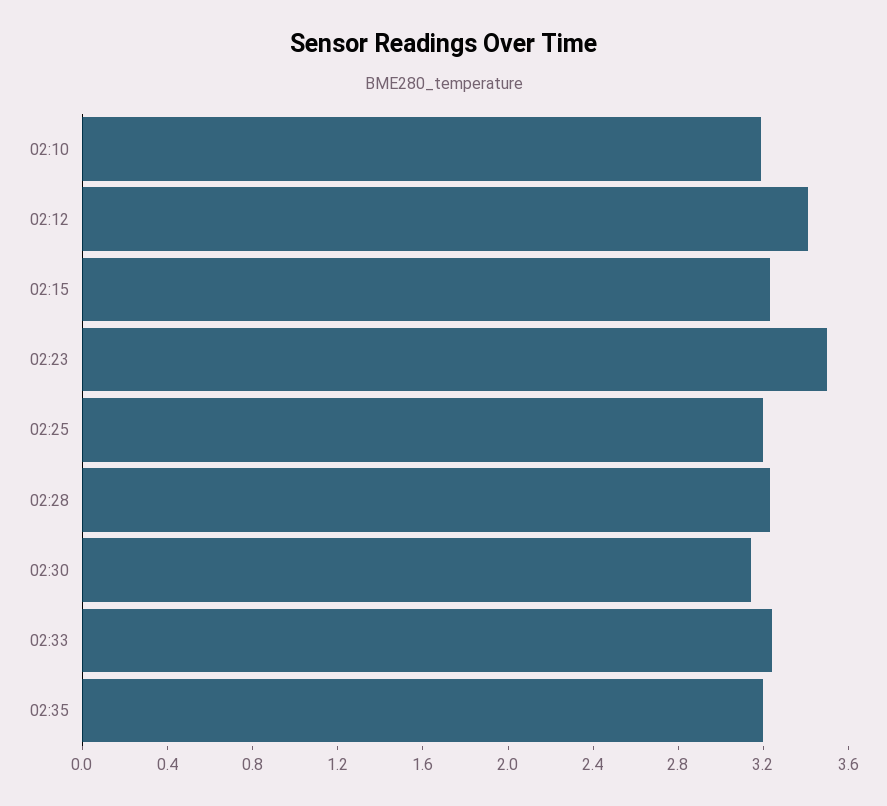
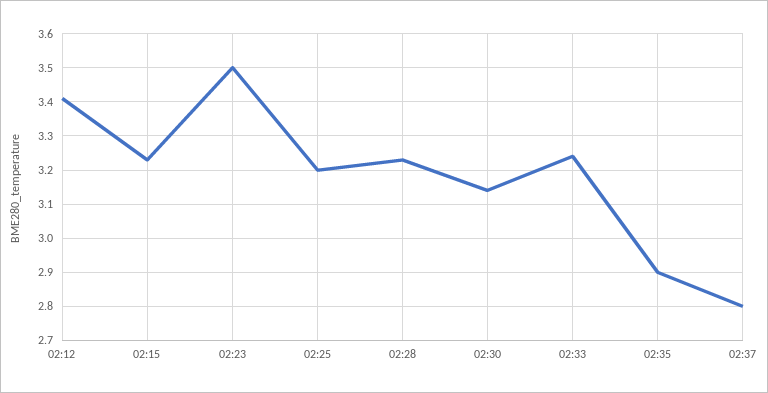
02:10: 3.2 -> none
02:35: 3.2 -> 2.9
02:37: none -> 2.8

